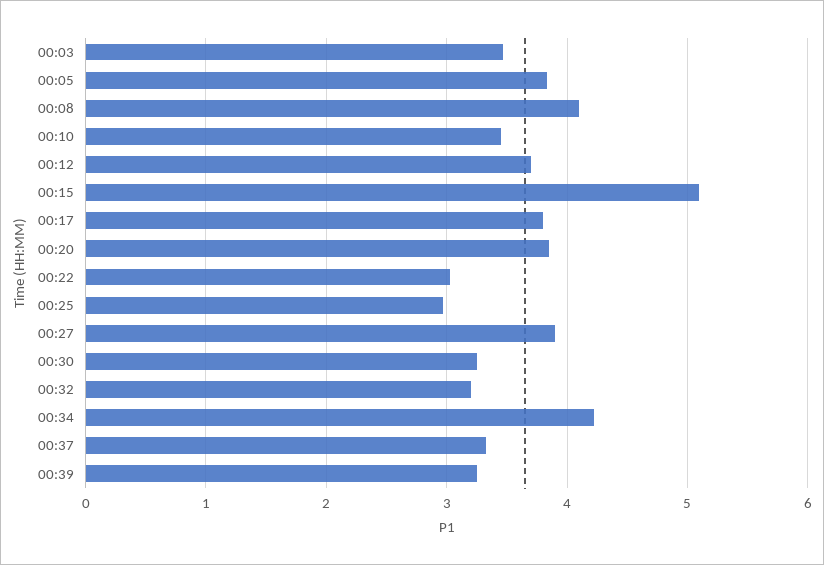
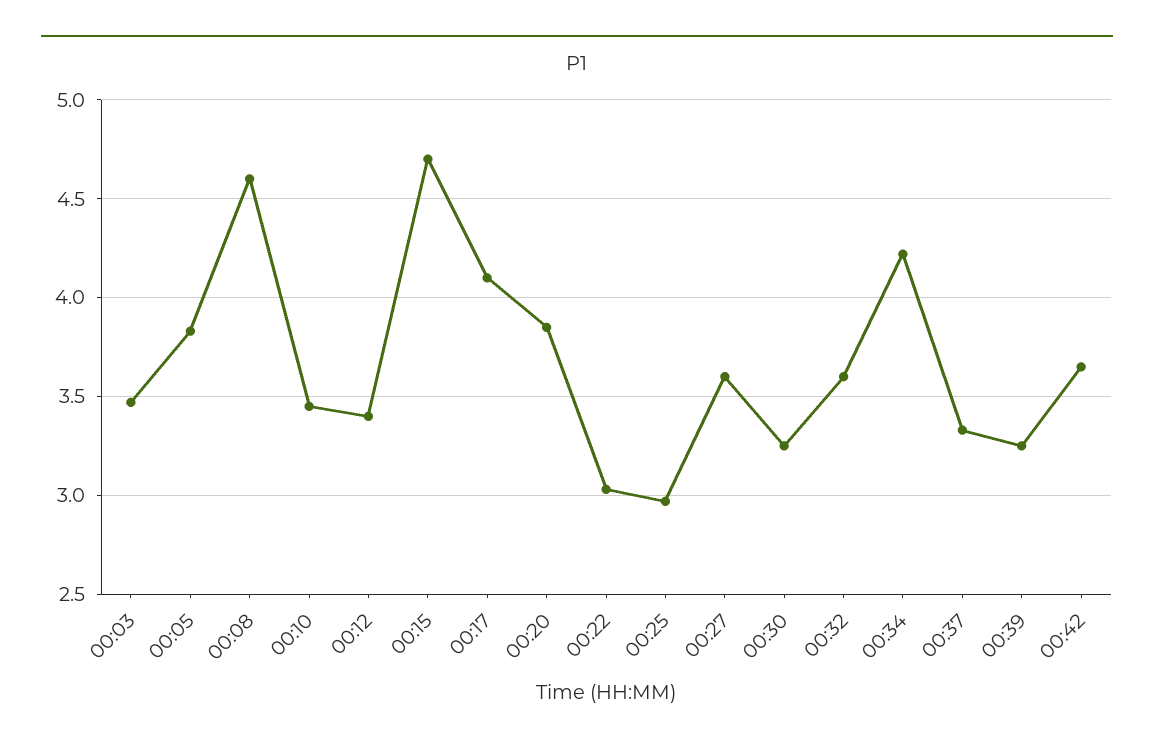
00:08: 4.1 -> 4.6
00:12: 3.7 -> 3.4
00:15: 5.1 -> 4.7
00:17: 3.8 -> 4.1
00:27: 3.9 -> 3.6
00:32: 3.2 -> 3.6
00:42: none -> 3.65

